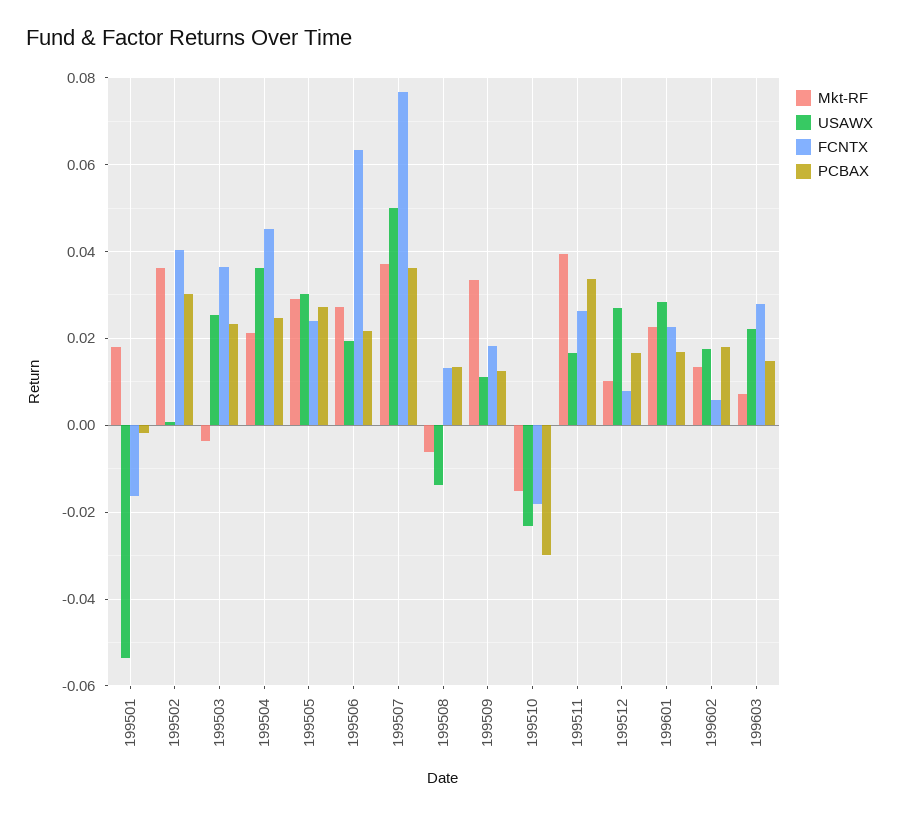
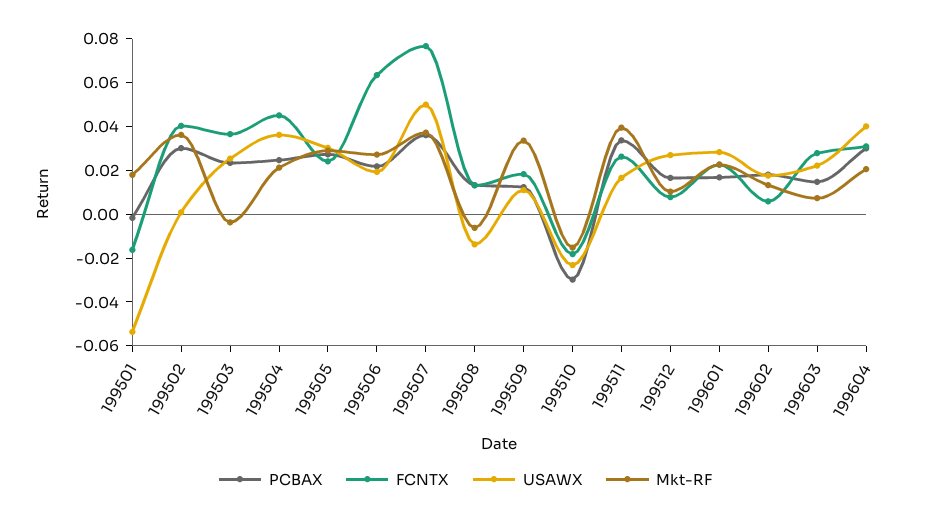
PCBAX, 199604: none -> 0.03
FCNTX, 199604: none -> 0.03
USAWX, 199604: none -> 0.04
Mkt-RF, 199604: none -> 0.02

